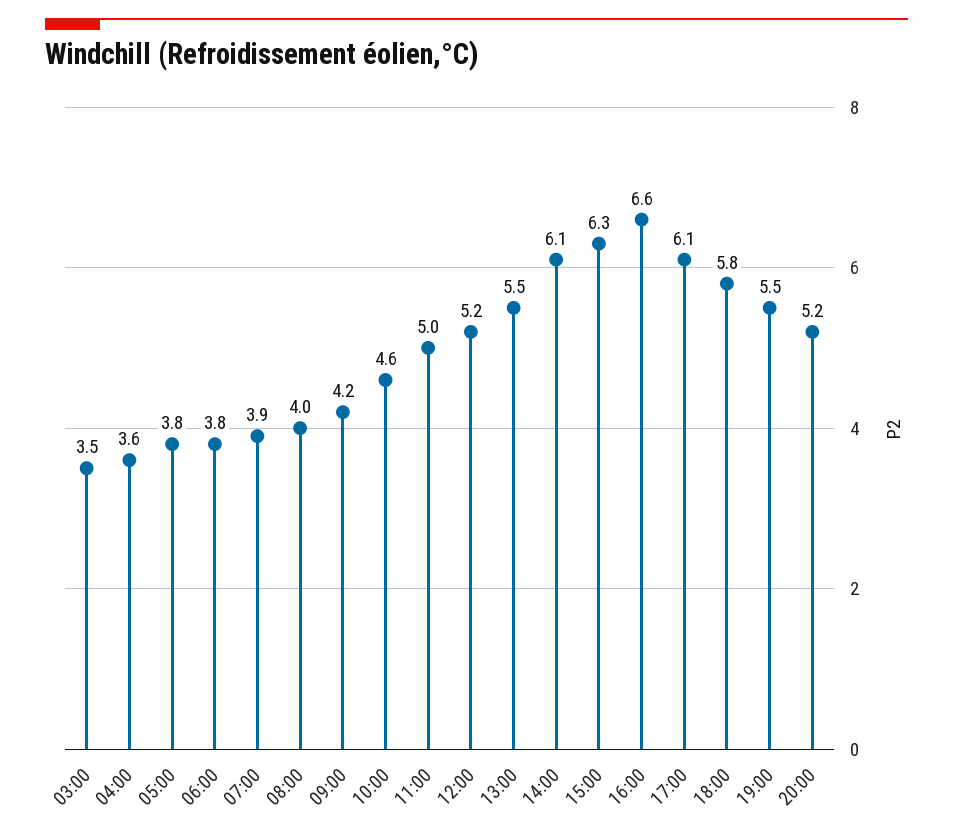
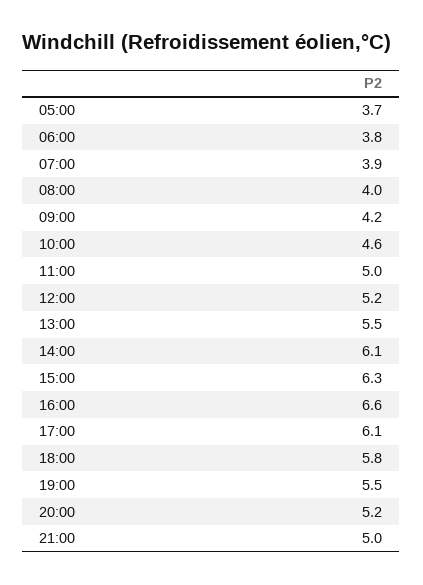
03:00: 3.5 -> none
04:00: 3.6 -> none
05:00: 3.8 -> 3.7
21:00: none -> 5

